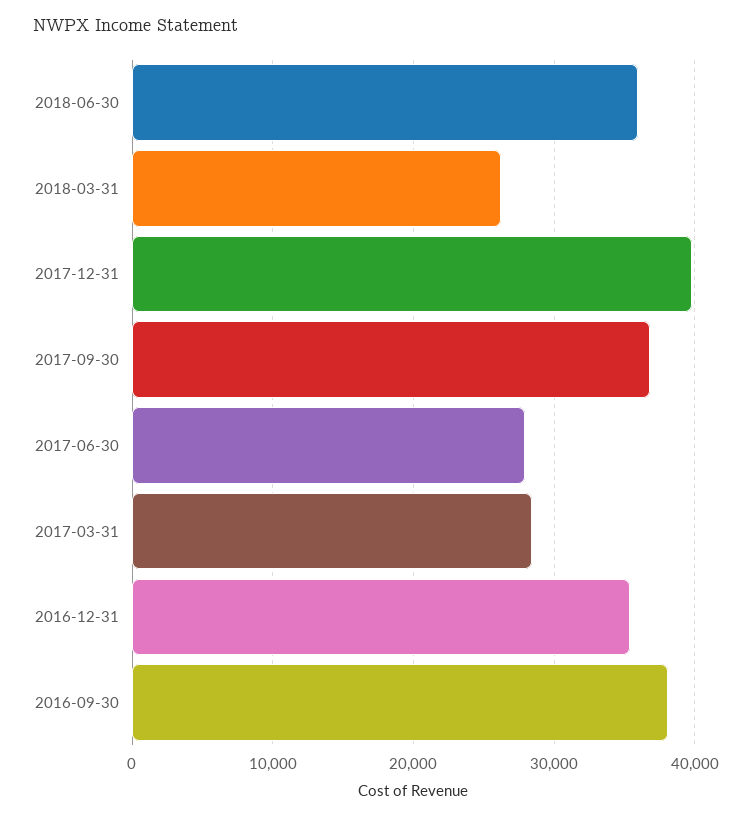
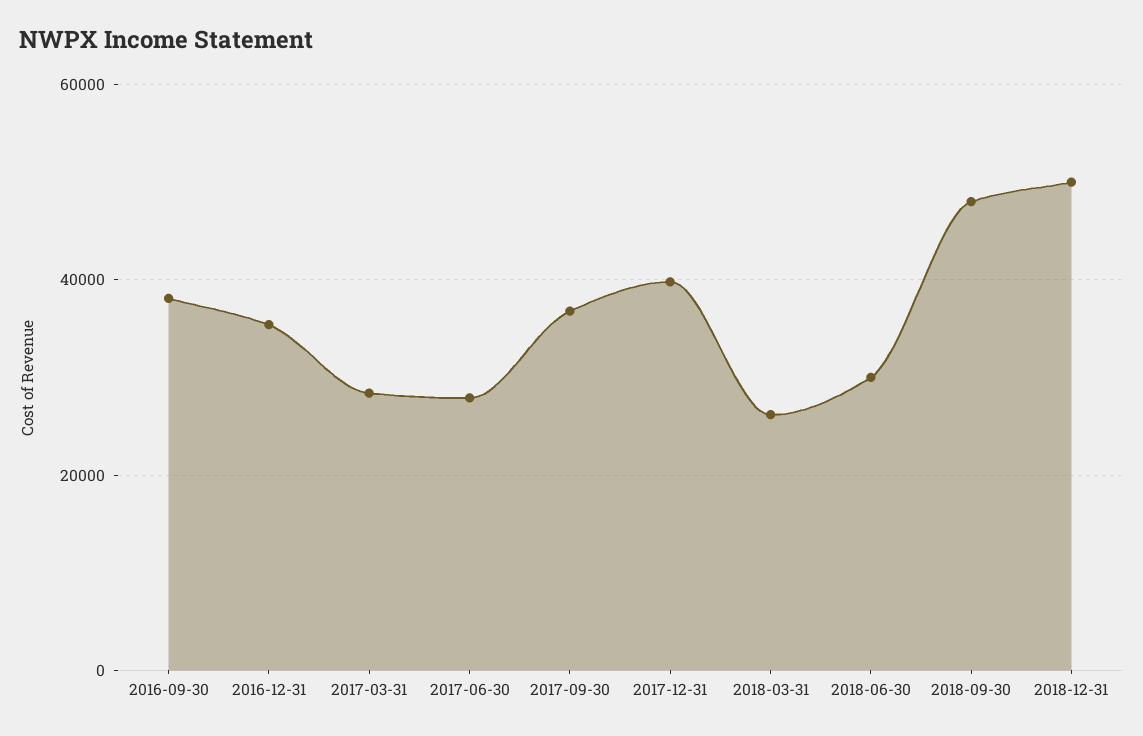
2018-06-30: 36000 -> 30000
2018-09-30: none -> 48000
2018-12-31: none -> 50000

